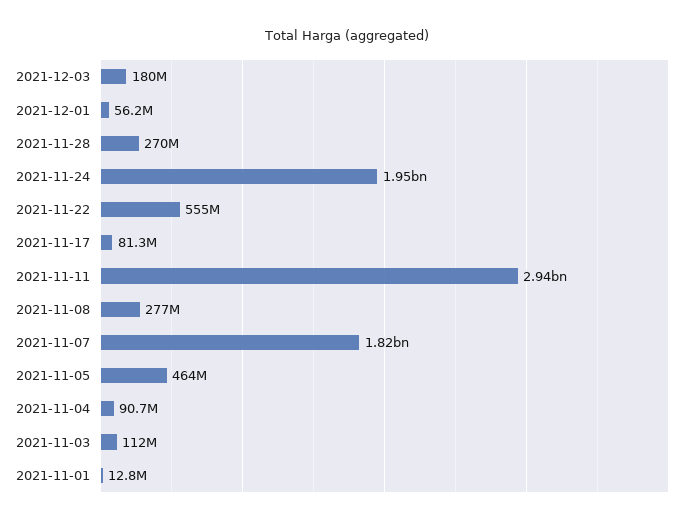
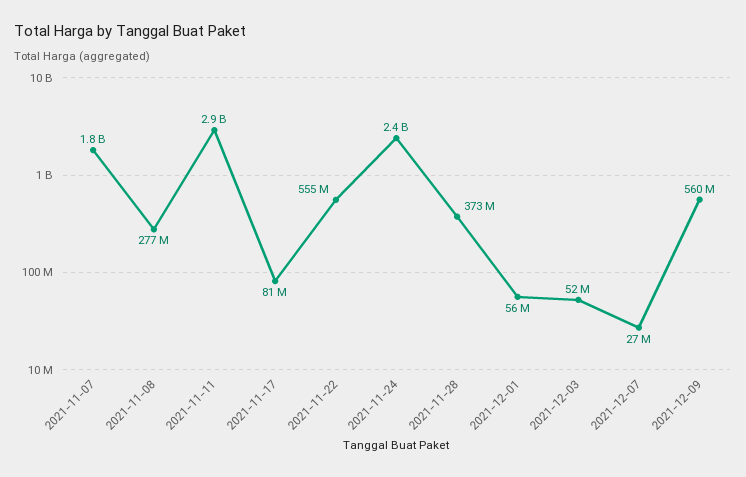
2021-12-03: 180000000 -> 52000000
2021-11-28: 270000000 -> 373000000
2021-11-24: 1950000000 -> 2400000000
2021-11-05: 464000000 -> none
2021-11-04: 90700000 -> none
2021-11-03: 112000000 -> none
2021-11-01: 12800000 -> none
2021-12-07: none -> 27000000
2021-12-09: none -> 560000000

